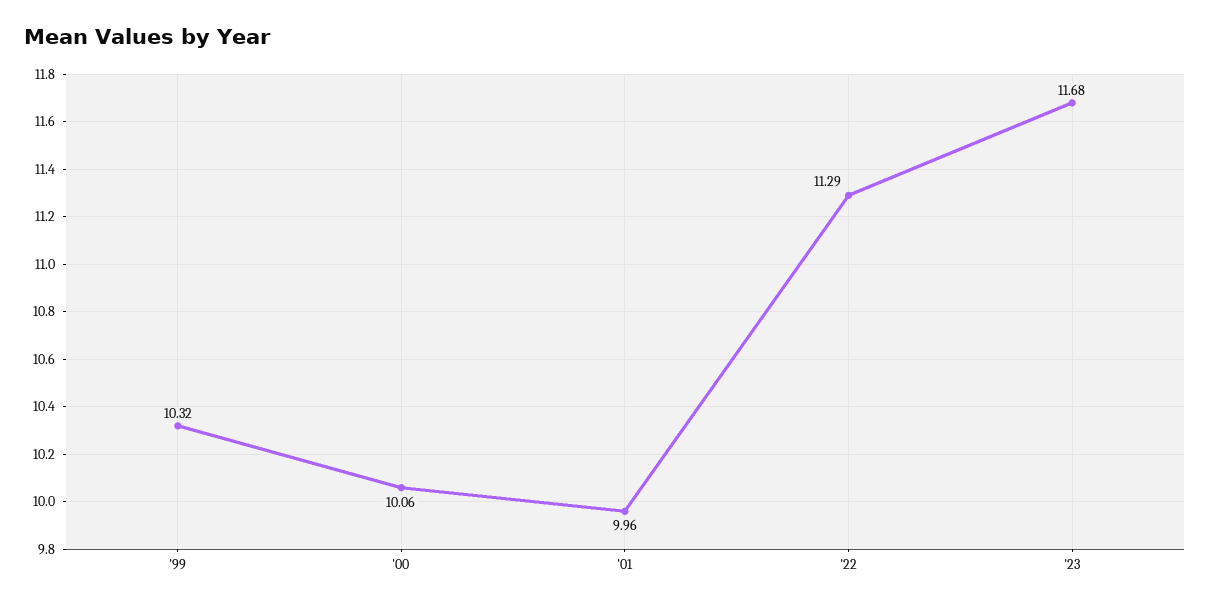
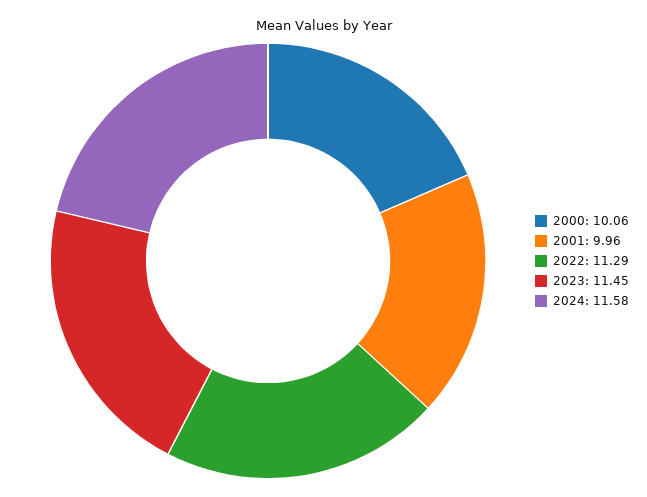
'99: 10.32 -> none
'23: 11.68 -> 11.45
2024: none -> 11.58

